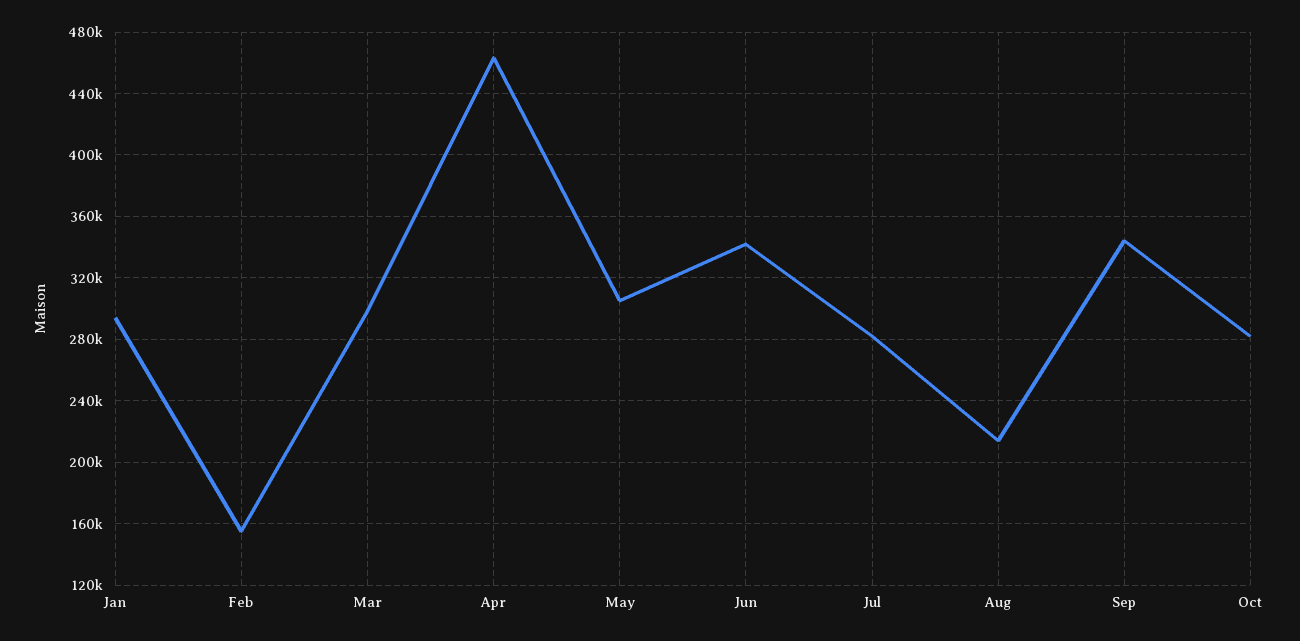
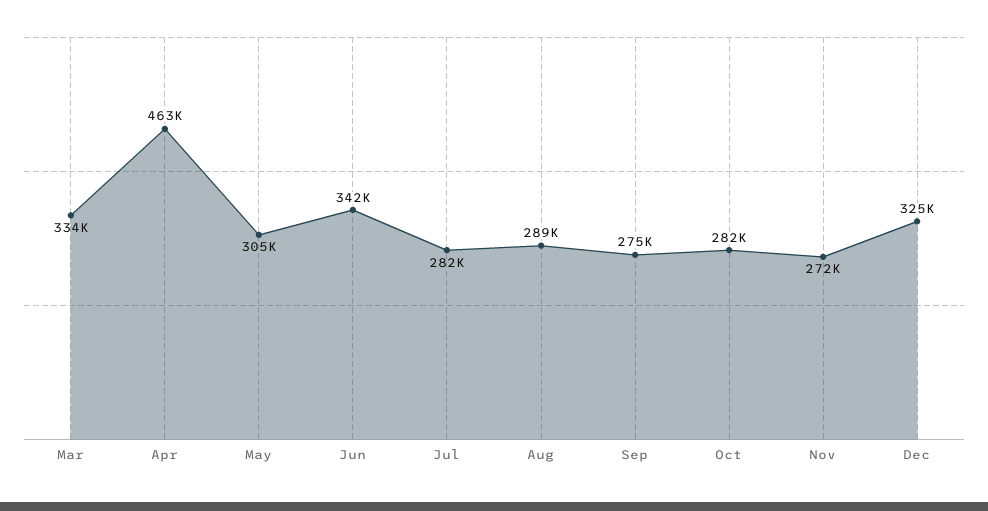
Jan: 295000 -> none
Feb: 155000 -> none
Mar: 300000 -> 334000
Aug: 215000 -> 289000
Sep: 345000 -> 275000
Nov: none -> 272000
Dec: none -> 325000

